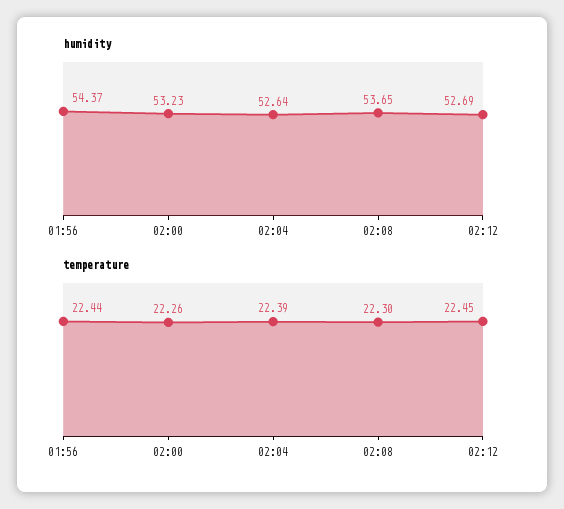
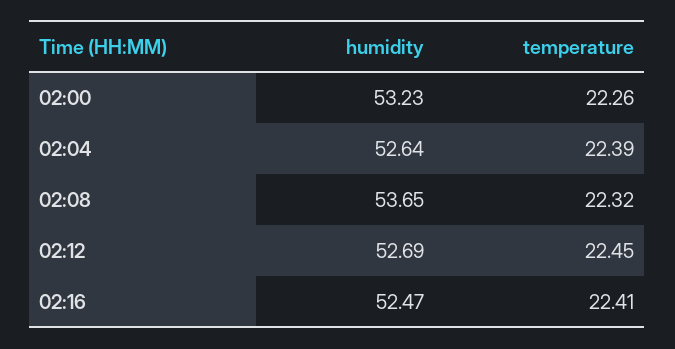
humidity, 01:56: 54.37 -> none
temperature, 01:56: 22.44 -> none
temperature, 02:08: 22.3 -> 22.32
humidity, 02:16: none -> 52.47
temperature, 02:16: none -> 22.41

